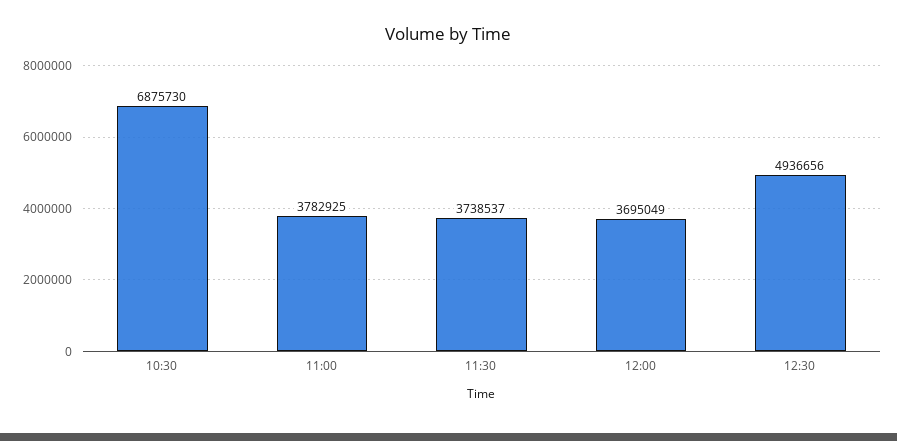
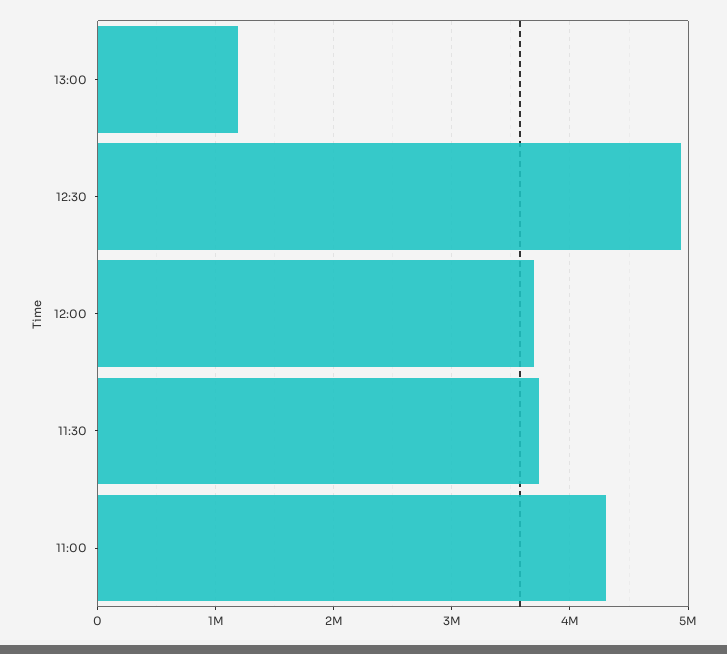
10:30: 6875730 -> none
11:00: 3782925 -> 4300000
13:00: none -> 1200000

